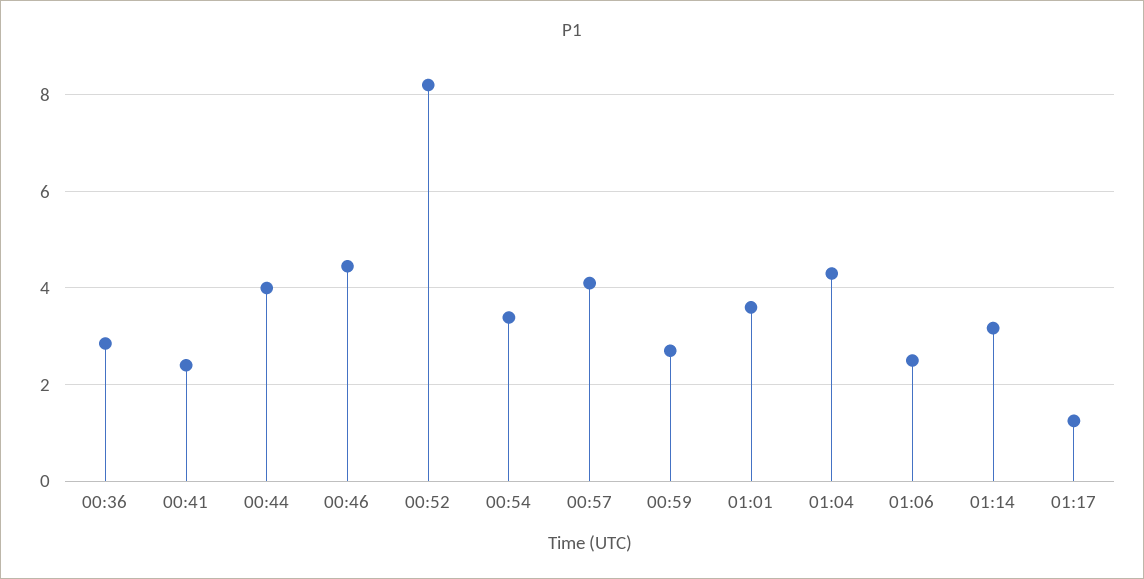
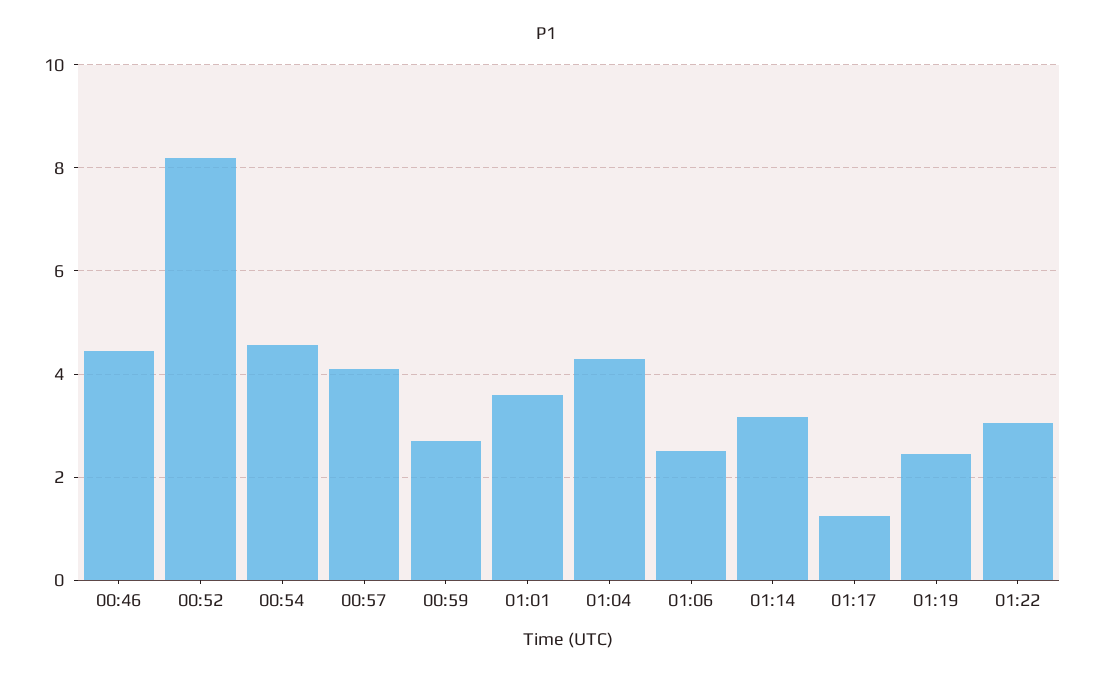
00:36: 2.8 -> none
00:41: 2.4 -> none
00:44: 4 -> none
00:54: 3.4 -> 4.6
01:19: none -> 2.4
01:22: none -> 3

